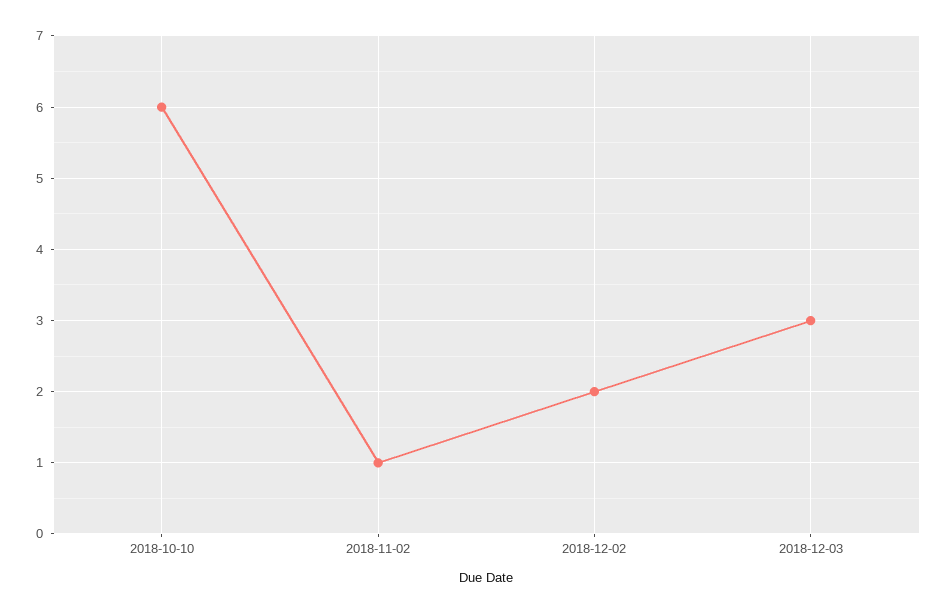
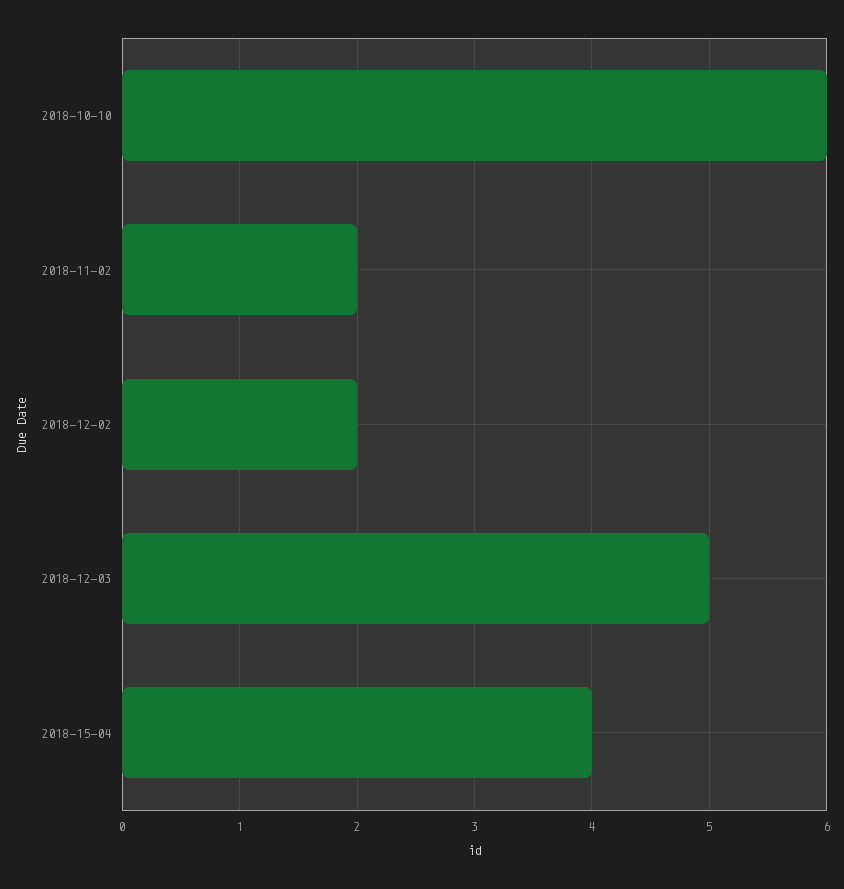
2018-11-02: 1 -> 2
2018-12-03: 3 -> 5
2018-15-04: none -> 4

